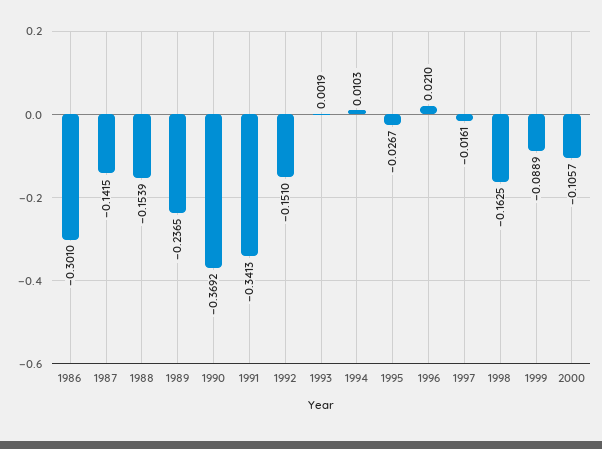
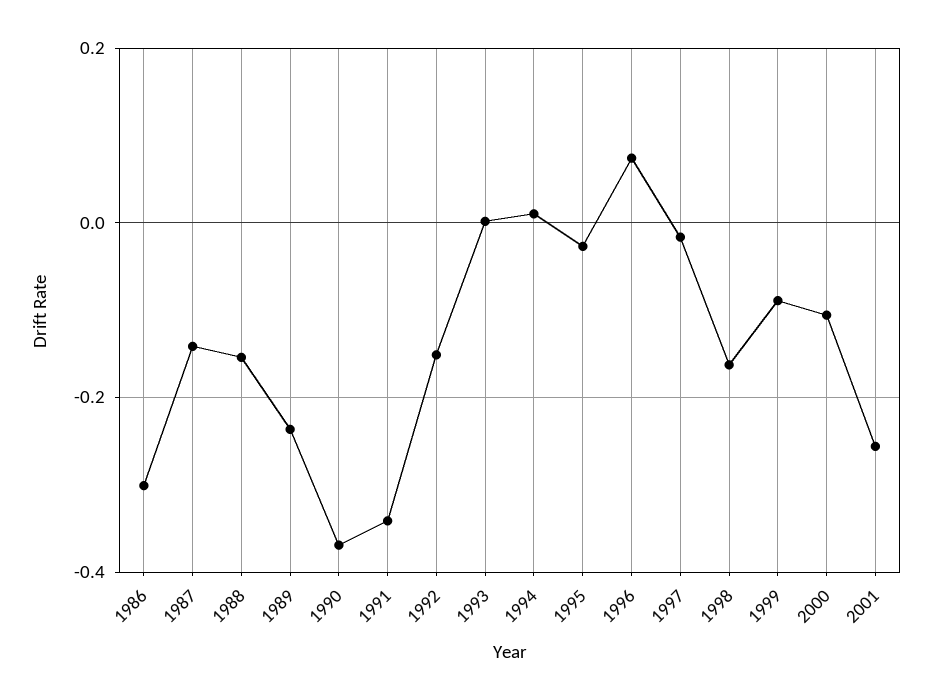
1996: 0.021 -> 0.08
2001: none -> -0.26

